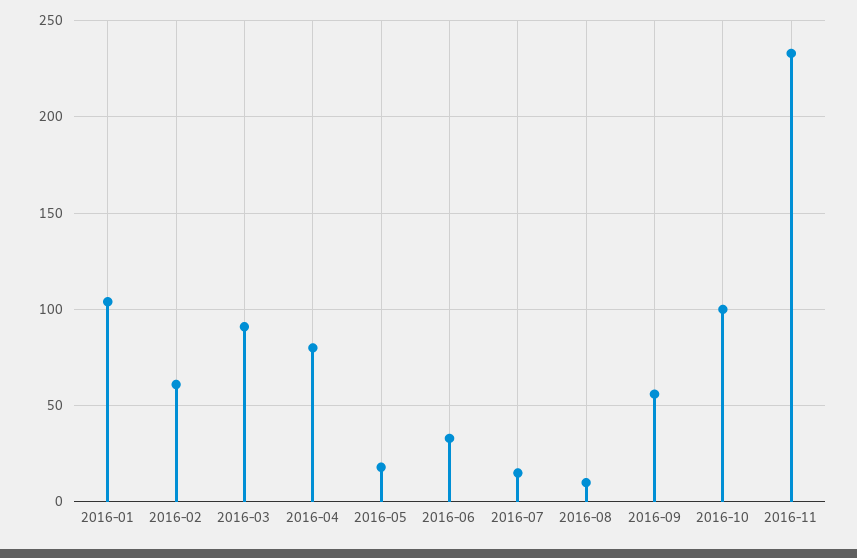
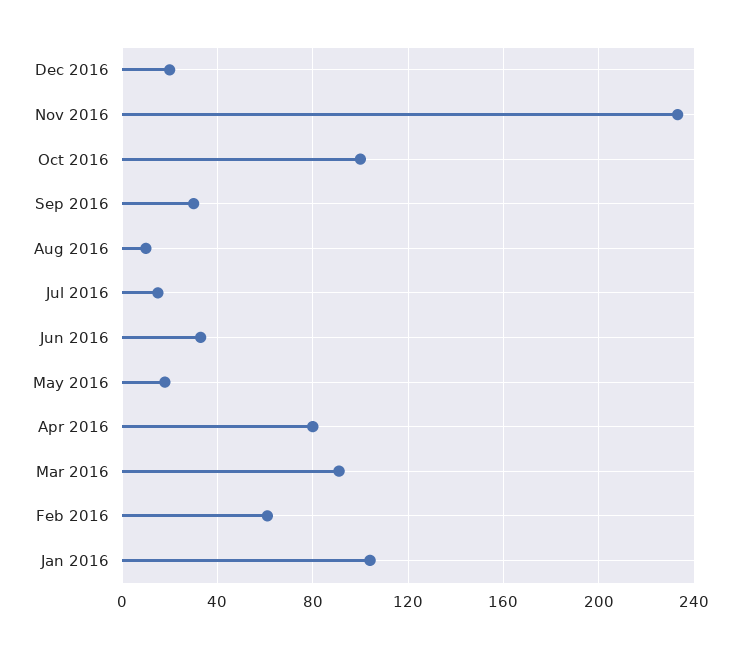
2016-09: 55 -> 30
Dec 2016: none -> 20

